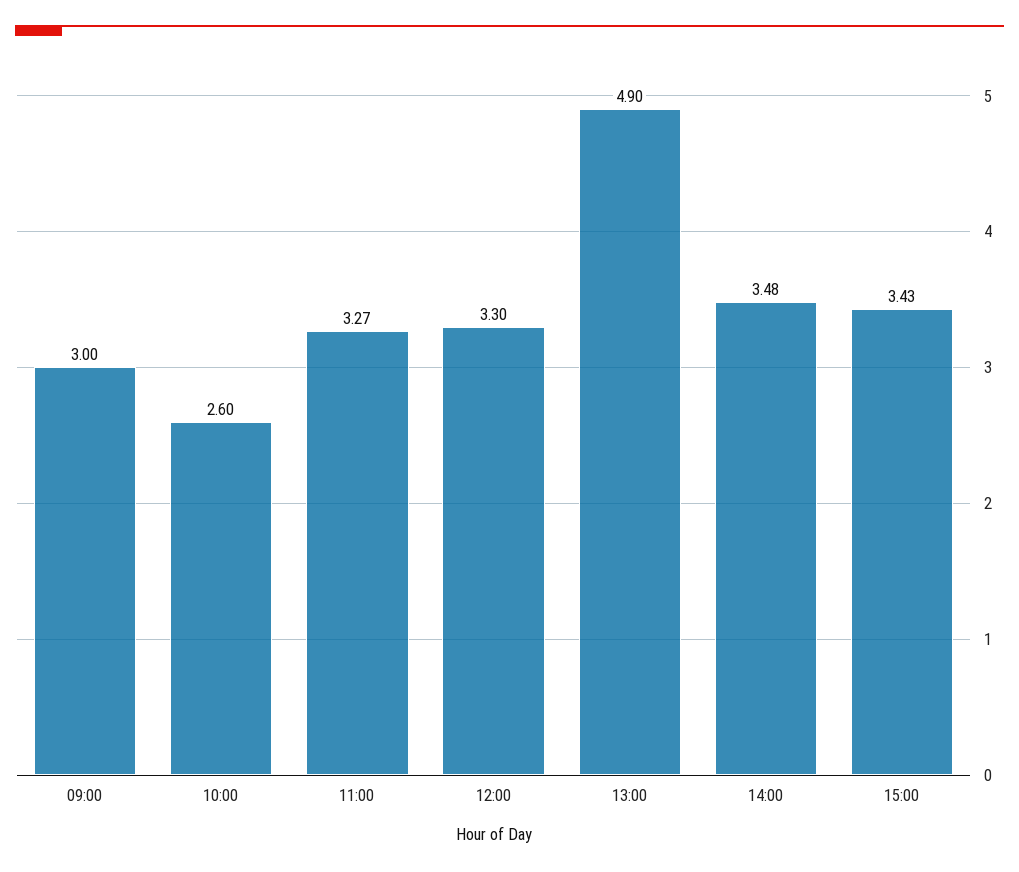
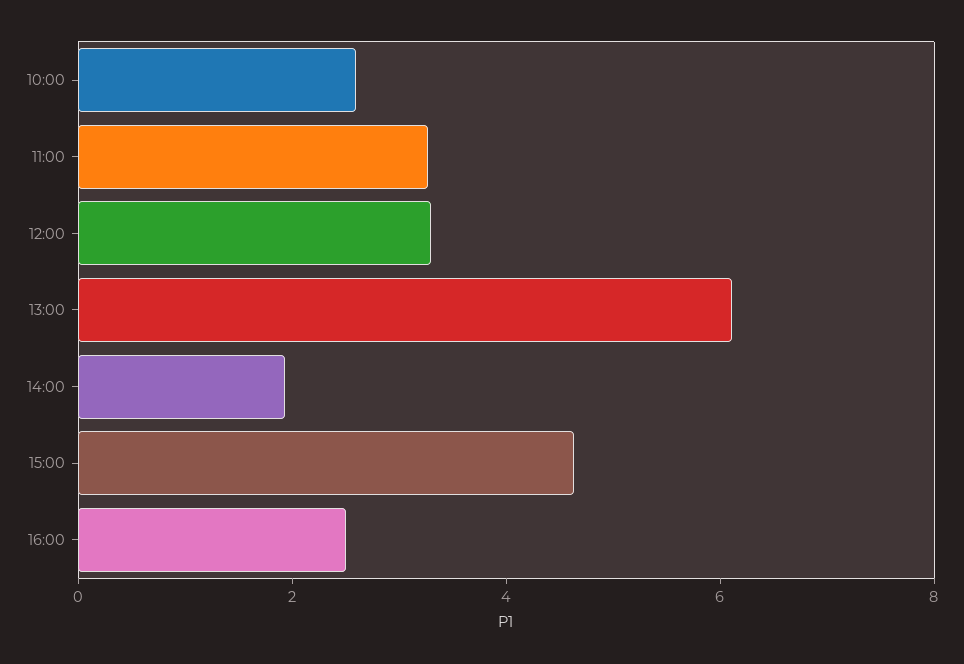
09:00: 3 -> none
13:00: 4.9 -> 6
14:00: 3.48 -> 2
15:00: 3.43 -> 4.5
16:00: none -> 2.5

